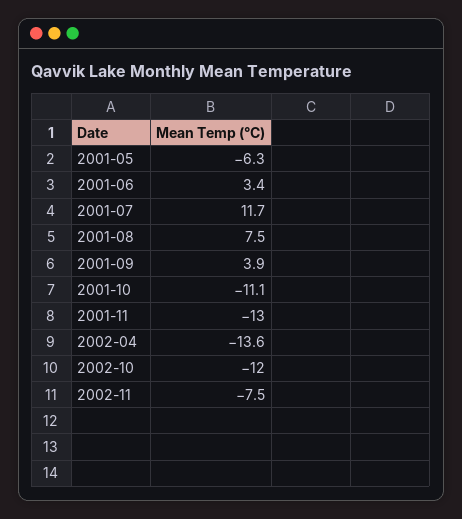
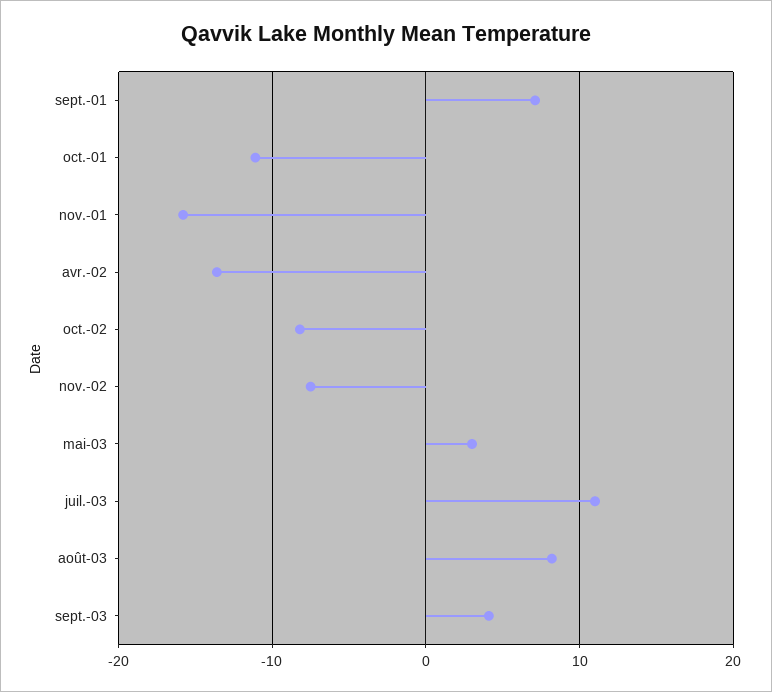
2001-05: -6.3 -> none
2001-06: 3.4 -> none
2001-07: 11.7 -> none
2001-08: 7.5 -> none
2001-09: 3.9 -> 7
2001-11: -13 -> -16
2002-10: -12 -> -8
mai-03: none -> 3
juil.-03: none -> 11
août-03: none -> 8
sept.-03: none -> 4

